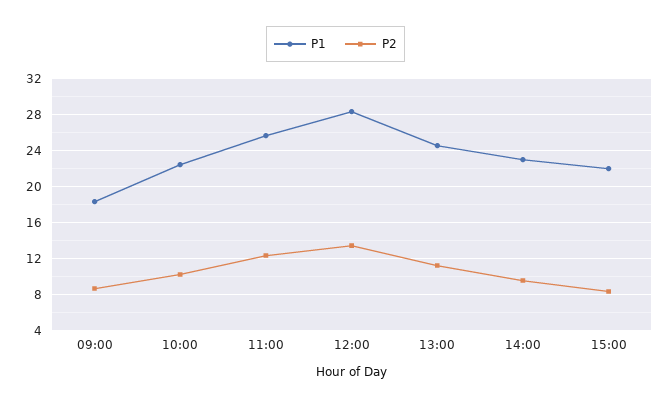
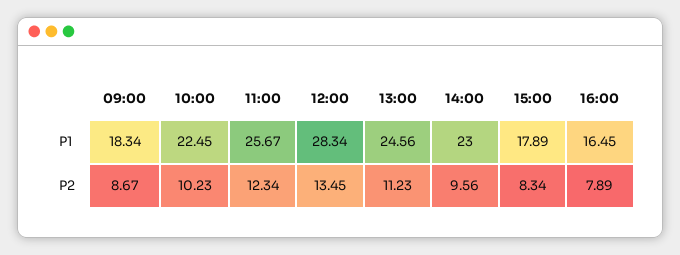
P1, 15:00: 22 -> 17.89
P1, 16:00: none -> 16.45
P2, 16:00: none -> 7.89

